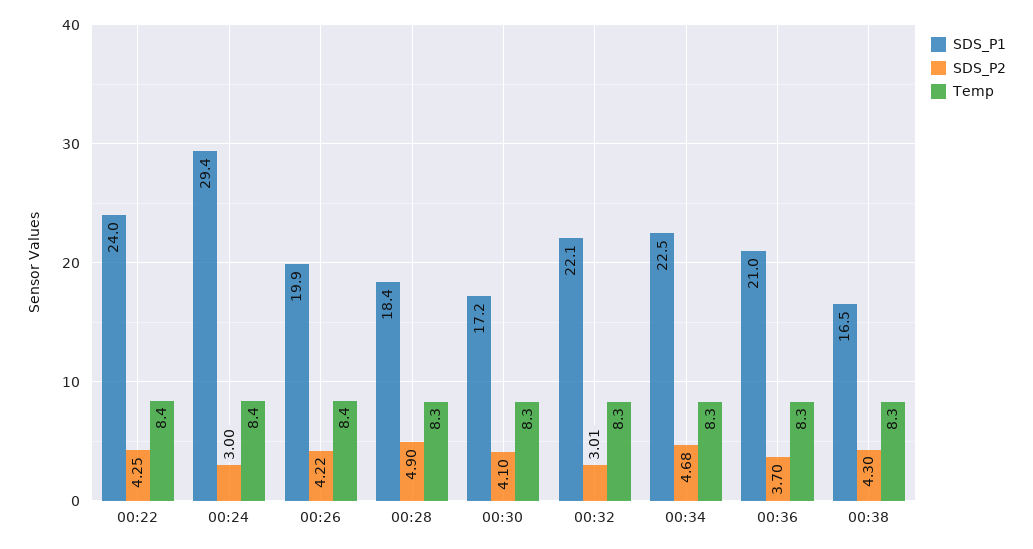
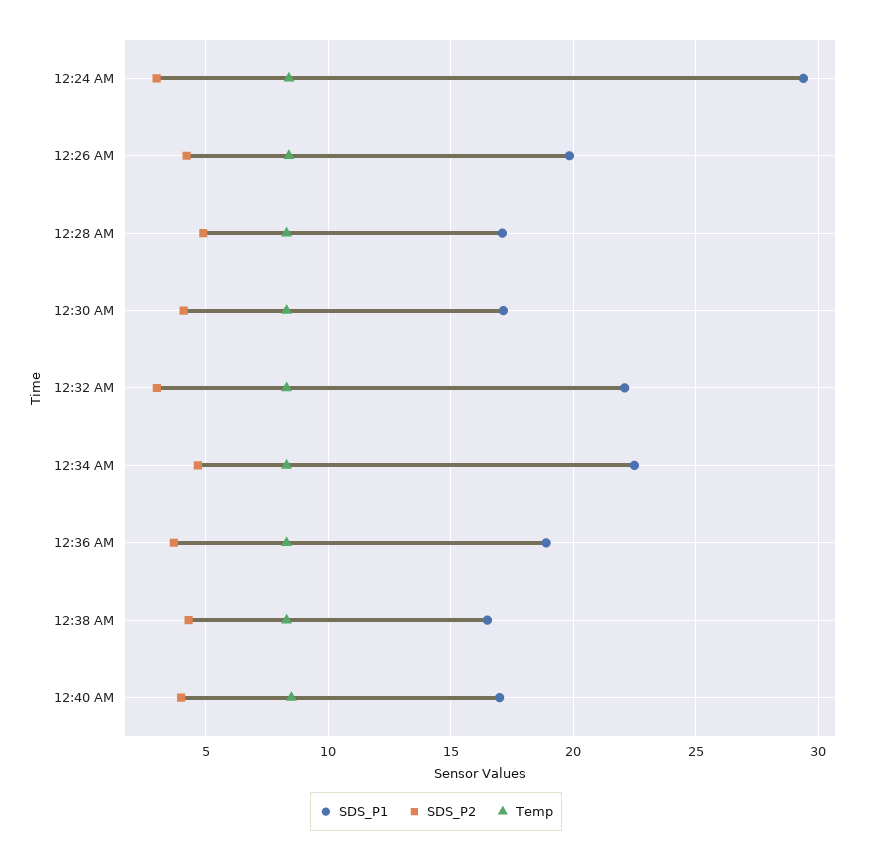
SDS_P1, 00:22: 24 -> none
SDS_P2, 00:22: 4.25 -> none
Temp, 00:22: 8.4 -> none
SDS_P1, 00:28: 18.4 -> 17
SDS_P1, 00:36: 21 -> 19
SDS_P1, 12:40 AM: none -> 17
SDS_P2, 12:40 AM: none -> 4
Temp, 12:40 AM: none -> 8.5

